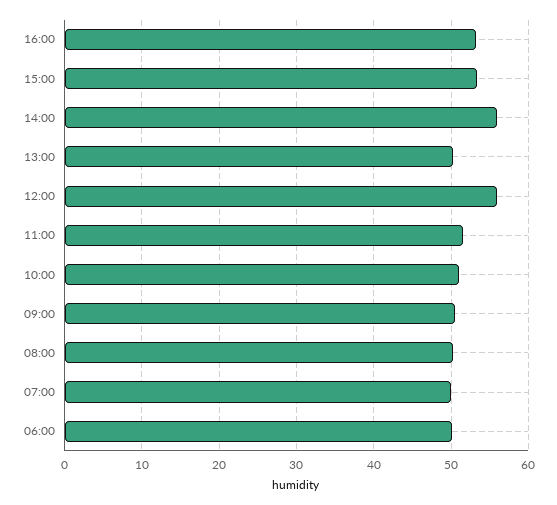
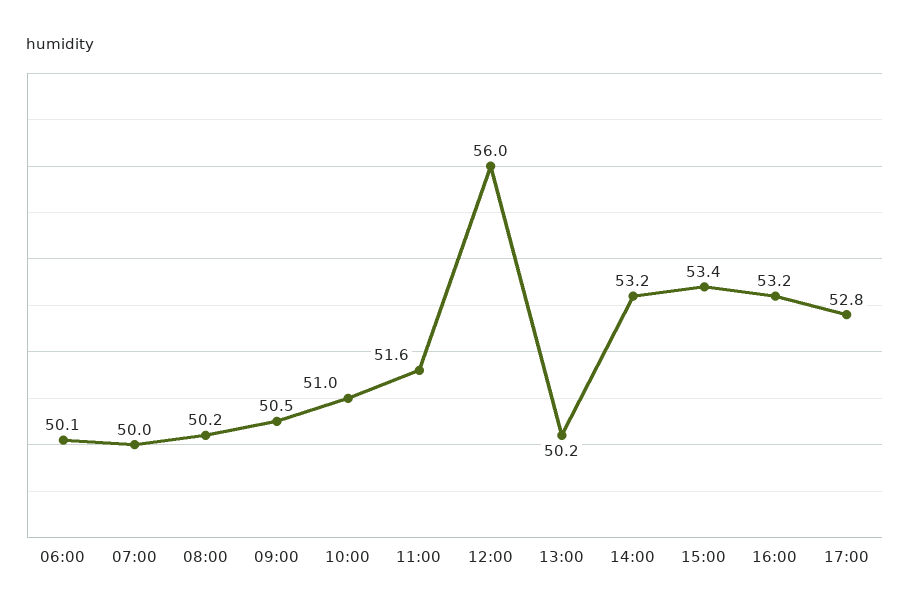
14:00: 56 -> 53.2
17:00: none -> 52.8

